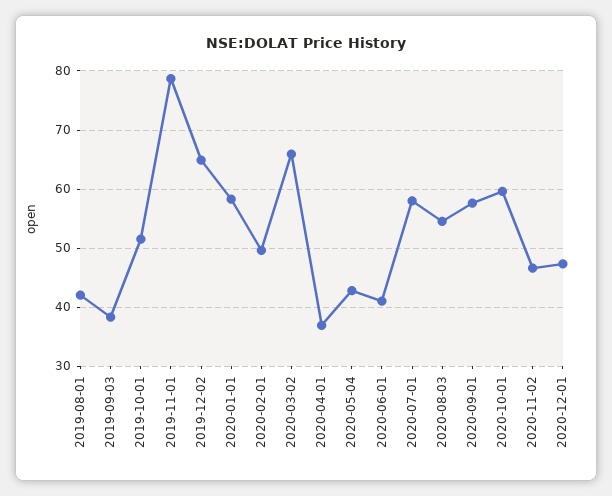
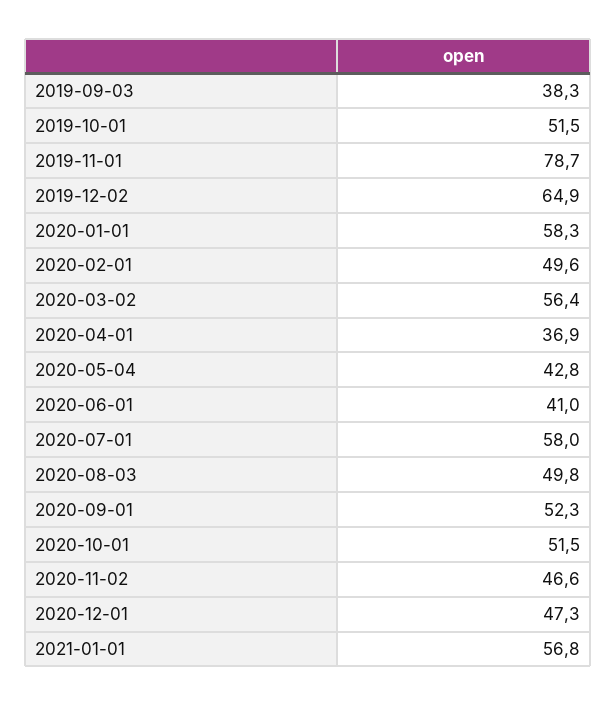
2019-08-01: 42 -> none
2020-03-02: 66 -> 56.4
2020-08-03: 54 -> 49.8
2020-09-01: 58 -> 52.3
2020-10-01: 60 -> 51.5
2021-01-01: none -> 56.8

